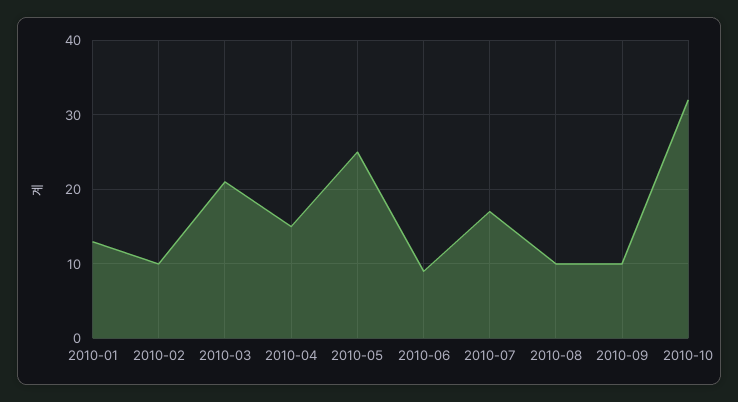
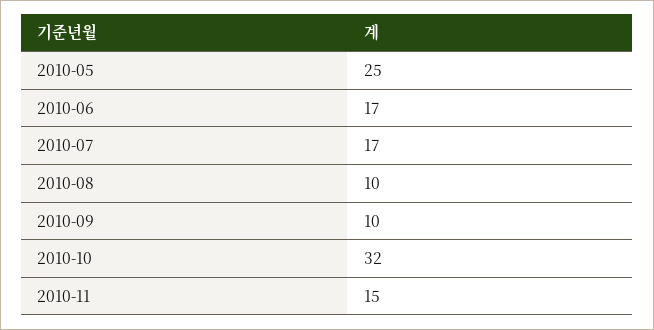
2010-01: 13 -> none
2010-02: 10 -> none
2010-03: 21 -> none
2010-04: 15 -> none
2010-06: 9 -> 17
2010-11: none -> 15

